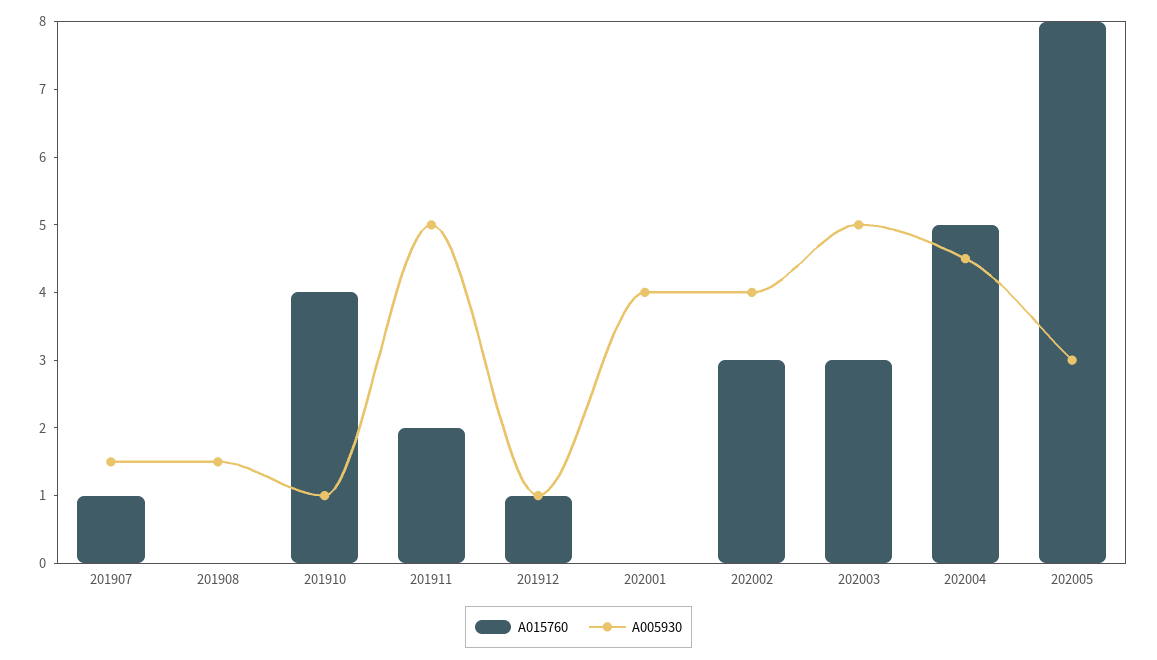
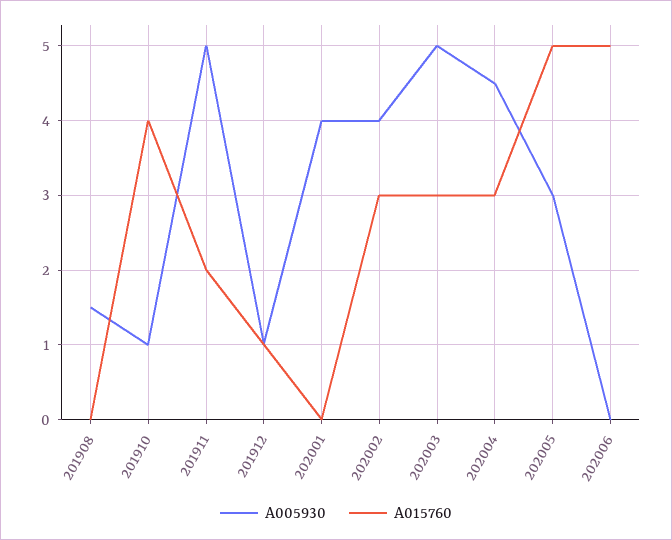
A015760, 201907: 1 -> none
A005930, 201907: 1.5 -> none
A015760, 202004: 5 -> 3
A015760, 202005: 8 -> 5
A005930, 202006: none -> 0
A015760, 202006: none -> 5

